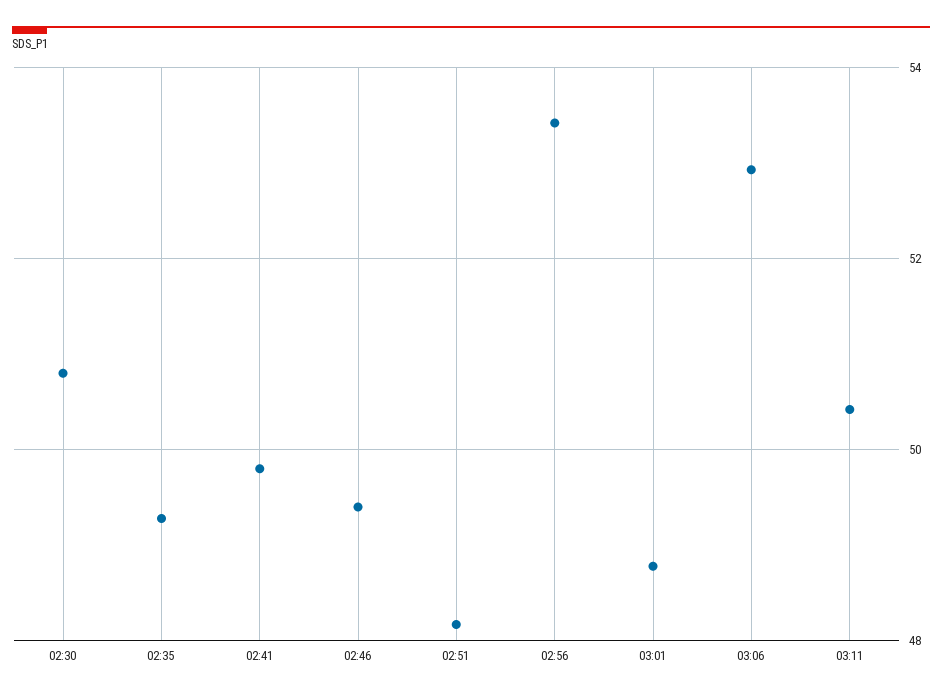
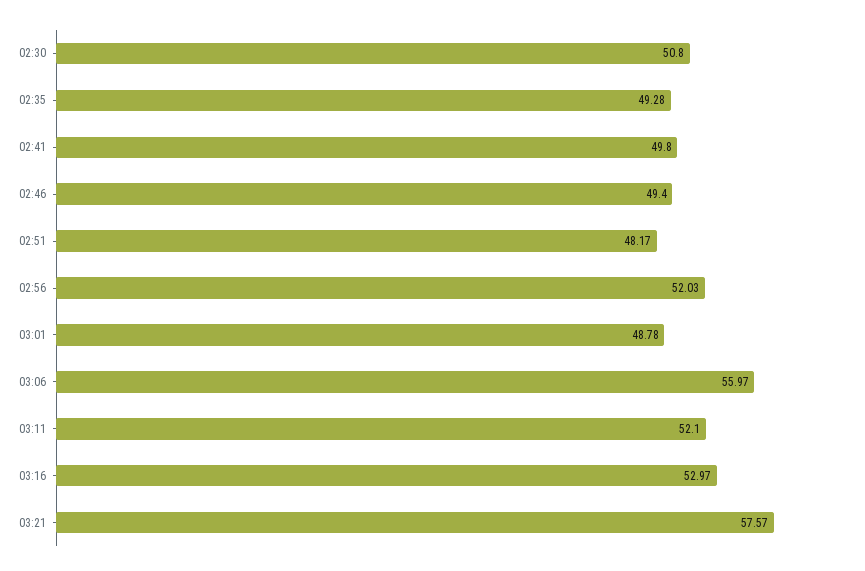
02:56: 53.4 -> 52.03
03:06: 53 -> 55.97
03:11: 50.4 -> 52.1
03:16: none -> 52.97
03:21: none -> 57.57

